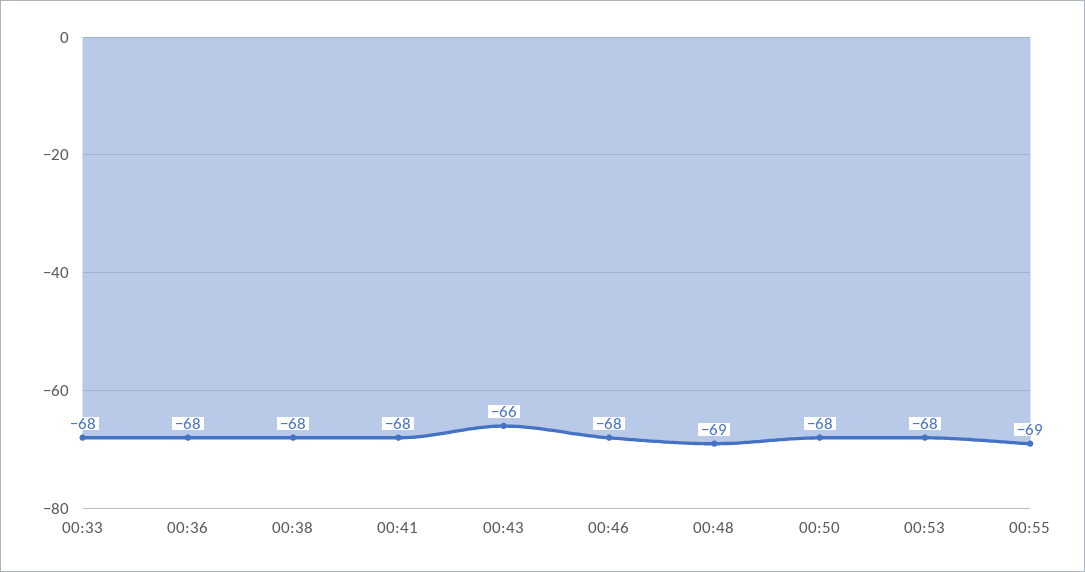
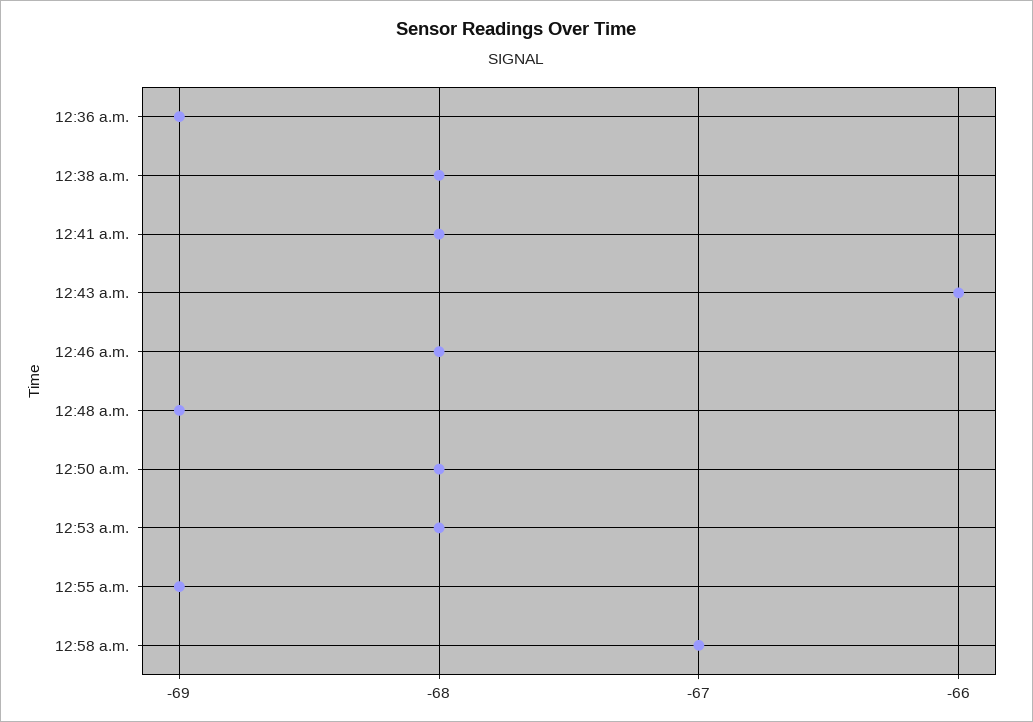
00:33: -68 -> none
00:36: -68 -> -69
12:58 a.m.: none -> -67

